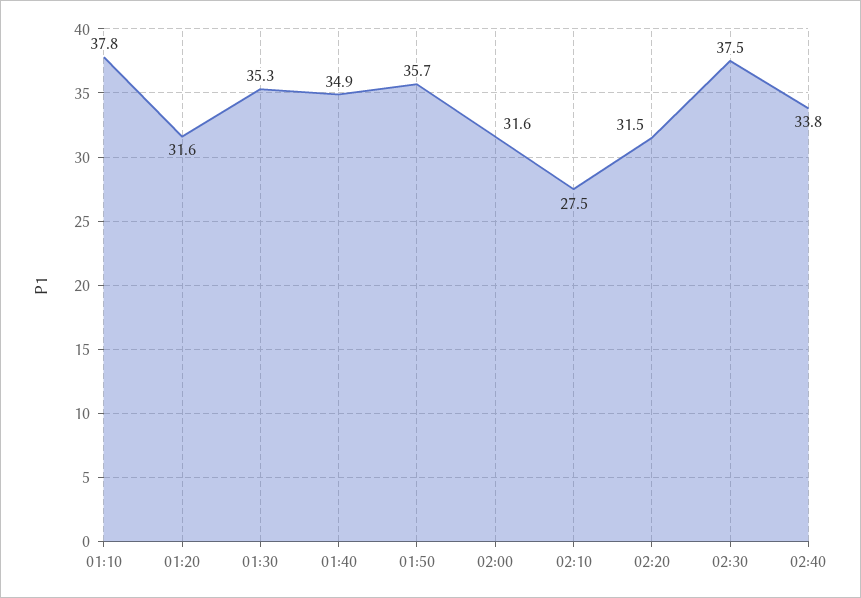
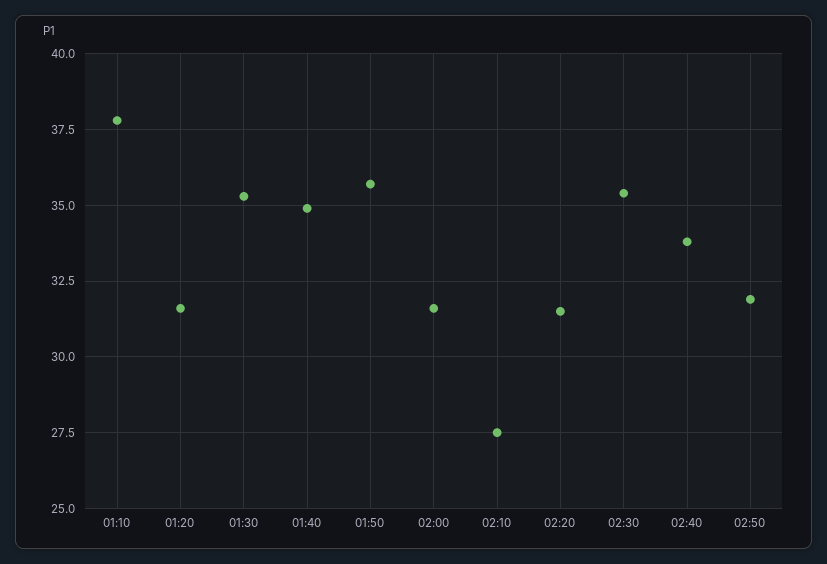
02:30: 37.5 -> 35.5
02:50: none -> 32

